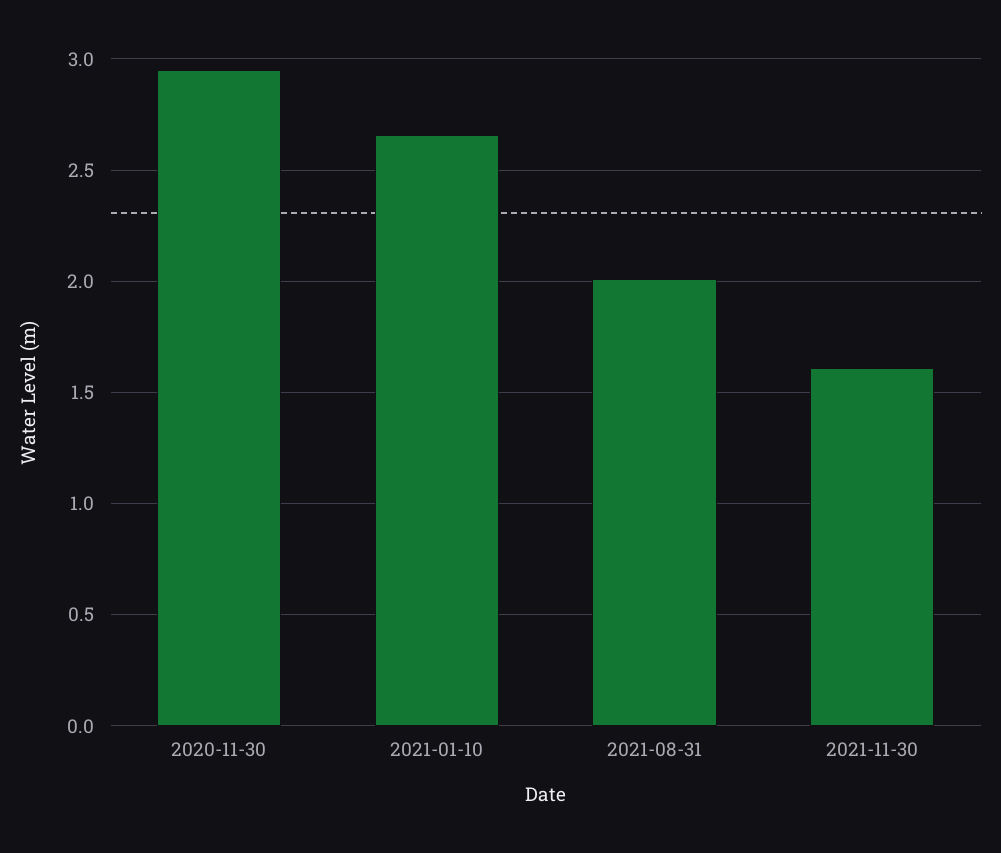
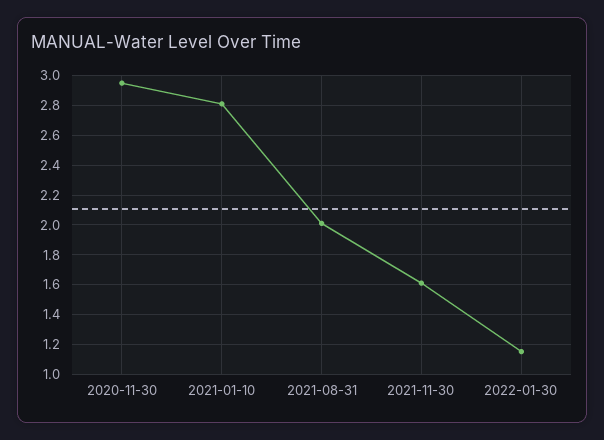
2021-01-10: 2.65 -> 2.8
2022-01-30: none -> 1.15

